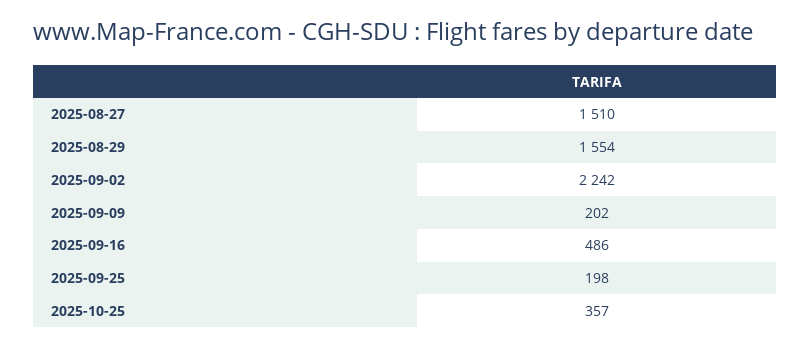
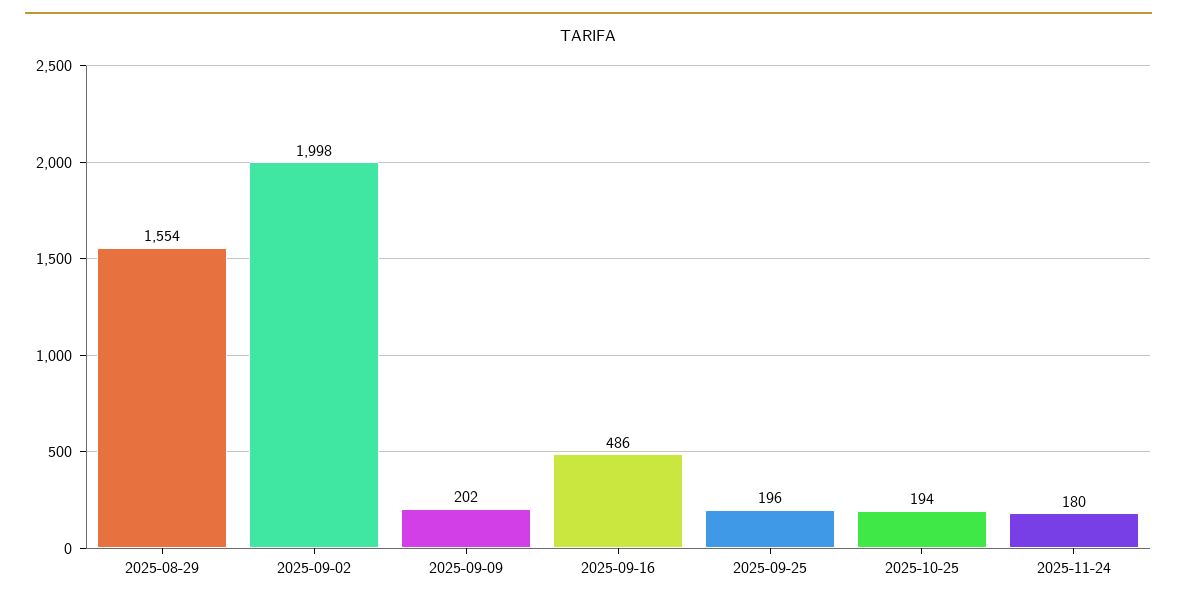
2025-08-27: 1510 -> none
2025-09-02: 2242 -> 1998
2025-09-25: 198 -> 196
2025-10-25: 357 -> 194
2025-11-24: none -> 180

